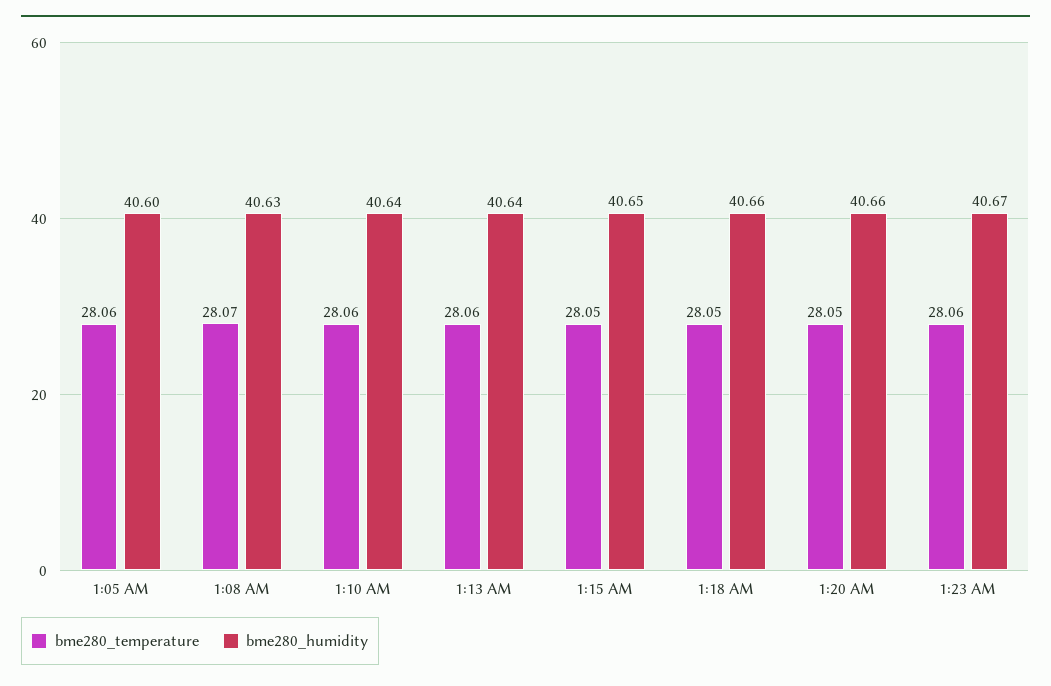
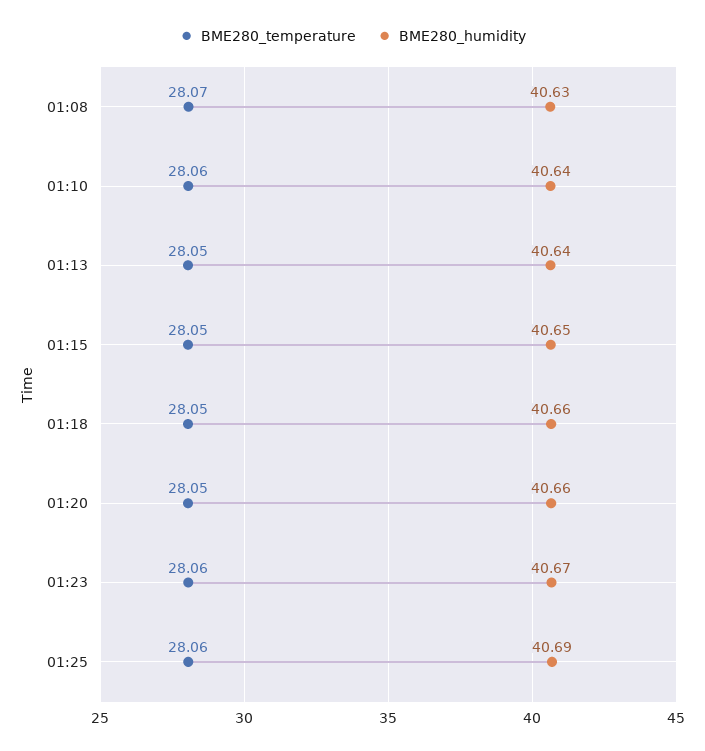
bme280_temperature, 1:05 AM: 28.06 -> none
bme280_humidity, 1:05 AM: 40.6 -> none
bme280_temperature, 1:13 AM: 28.06 -> 28.05
bme280_temperature, 01:25: none -> 28.06
bme280_humidity, 01:25: none -> 40.69

